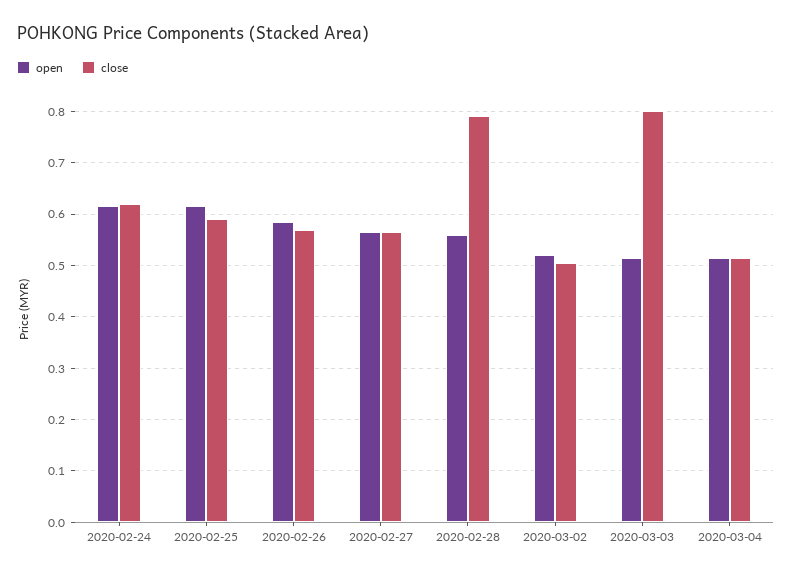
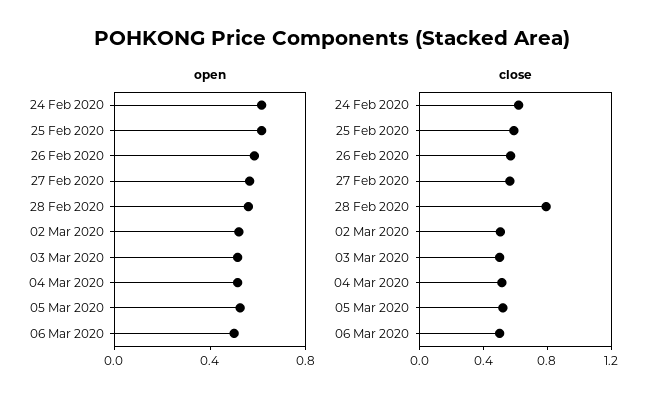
close, 2020-03-03: 0.8 -> 0.5
open, 05 Mar 2020: none -> 0.5
open, 06 Mar 2020: none -> 0.5
close, 05 Mar 2020: none -> 0.5
close, 06 Mar 2020: none -> 0.5

